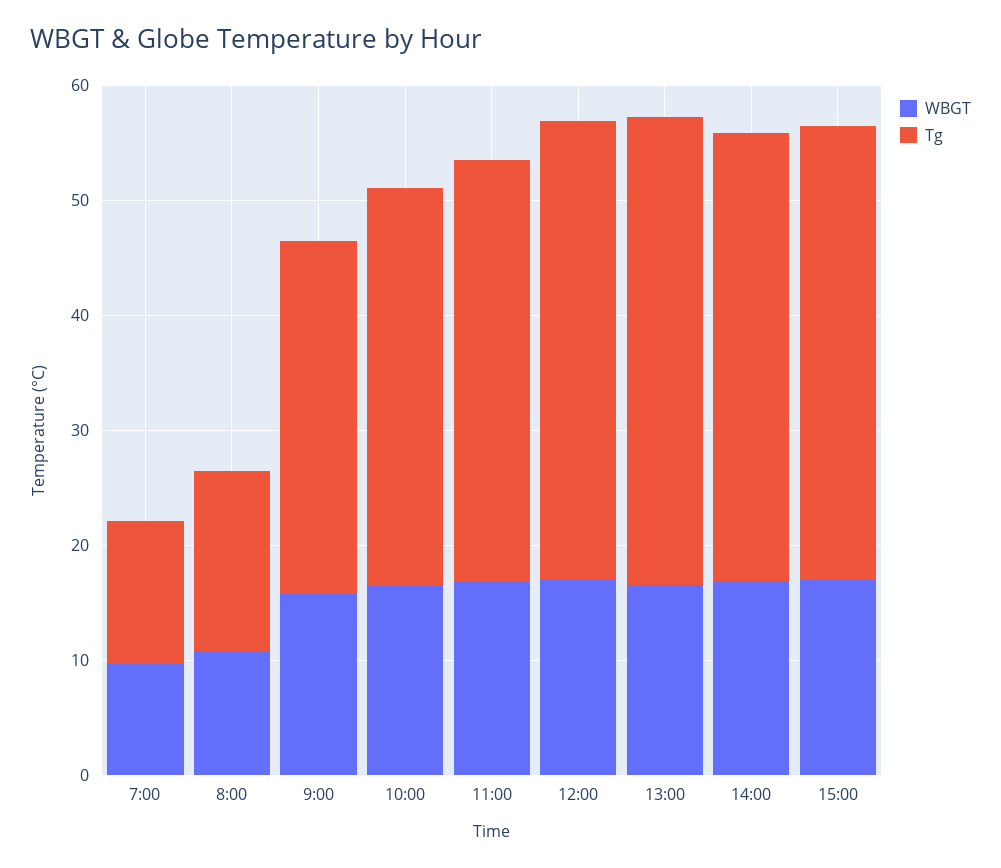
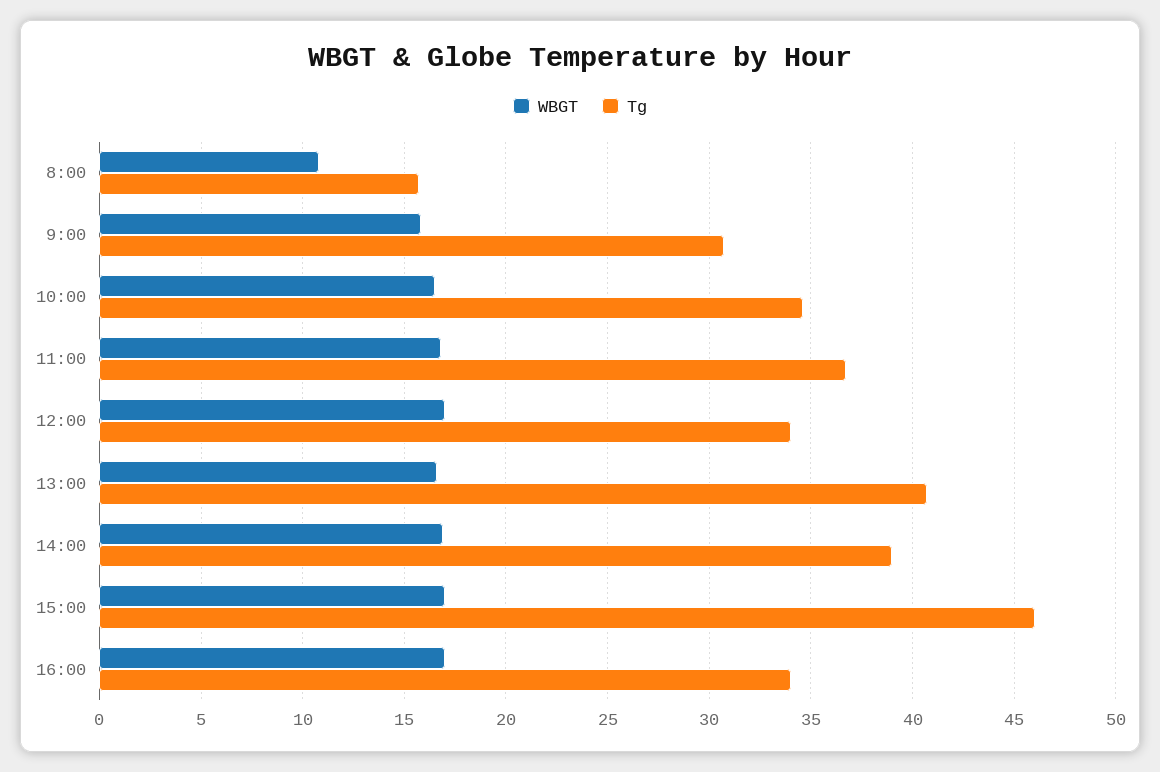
WBGT, 7:00: 10 -> none
Tg, 7:00: 12 -> none
Tg, 12:00: 40 -> 34
Tg, 15:00: 40 -> 46
WBGT, 16:00: none -> 17
Tg, 16:00: none -> 34

